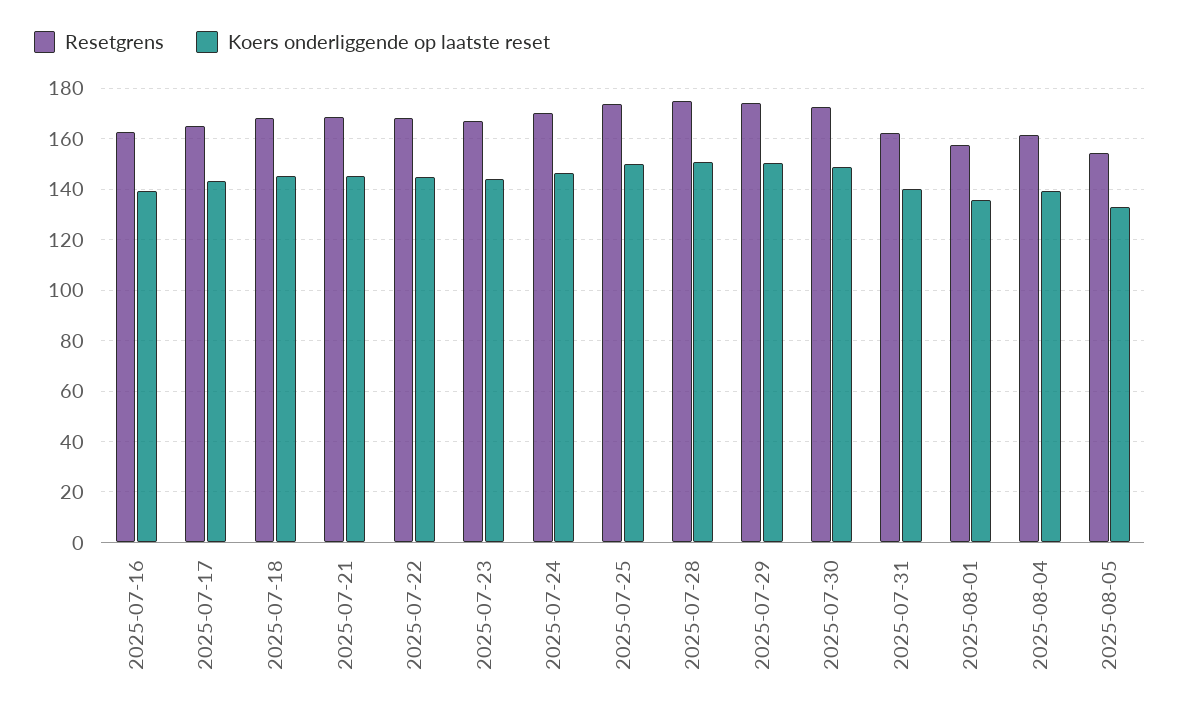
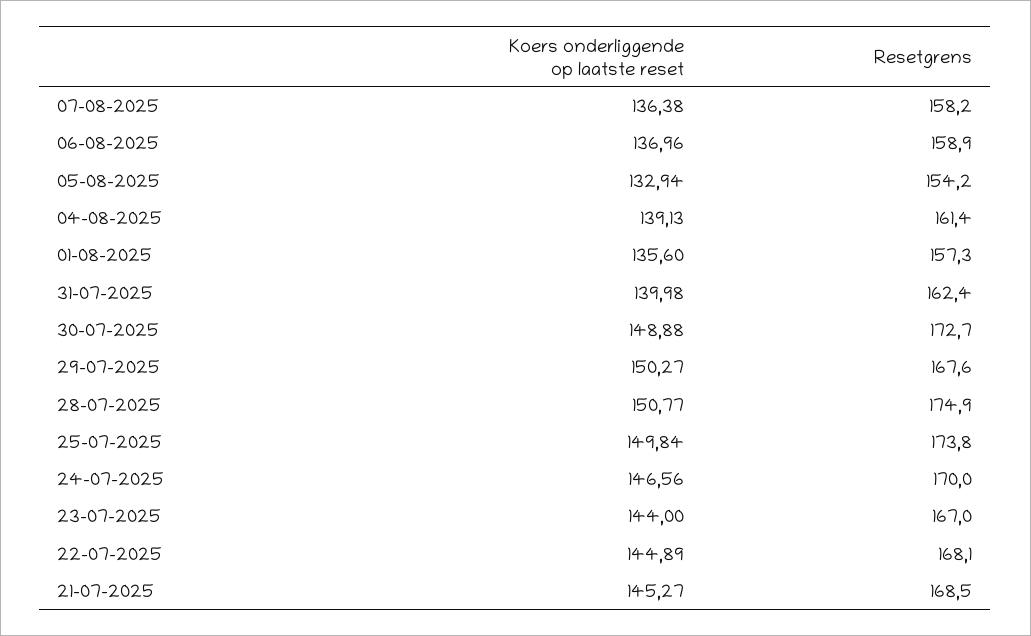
Resetgrens, 2025-07-16: 162.5 -> none
Koers onderliggende op laatste reset, 2025-07-16: 140 -> none
Resetgrens, 2025-07-17: 165 -> none
Koers onderliggende op laatste reset, 2025-07-17: 142.5 -> none
Resetgrens, 2025-07-18: 167.5 -> none
Koers onderliggende op laatste reset, 2025-07-18: 145 -> none
Resetgrens, 2025-07-29: 175 -> 167.6
Koers onderliggende op laatste reset, 07-08-2025: none -> 136.38
Resetgrens, 07-08-2025: none -> 158.2
Koers onderliggende op laatste reset, 06-08-2025: none -> 136.96
Resetgrens, 06-08-2025: none -> 158.9

